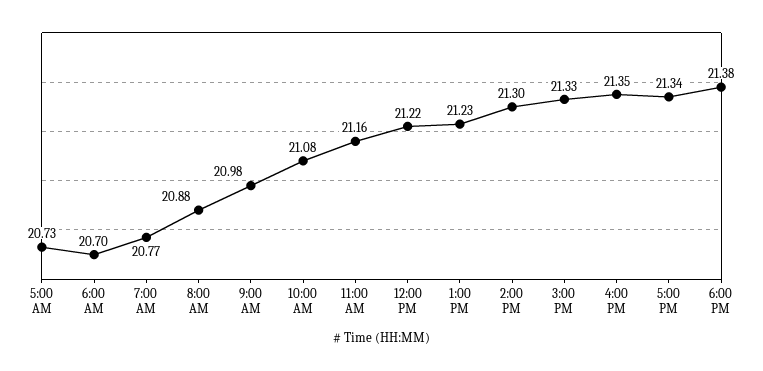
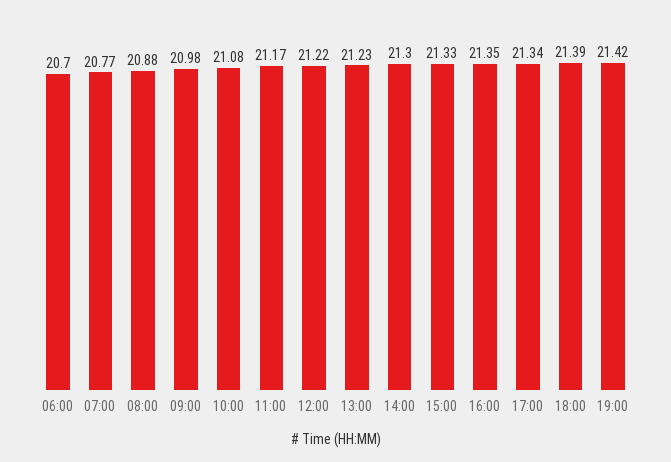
5:00 AM: 20.73 -> none
11:00 AM: 21.16 -> 21.17
6:00 PM: 21.38 -> 21.39
19:00: none -> 21.42

